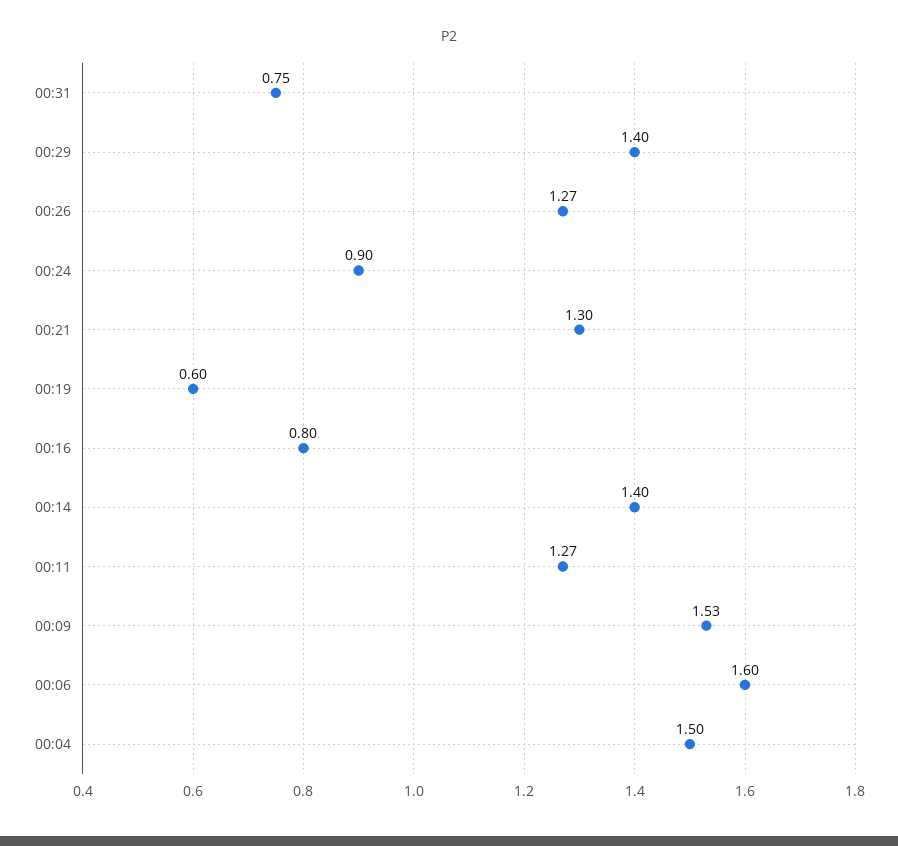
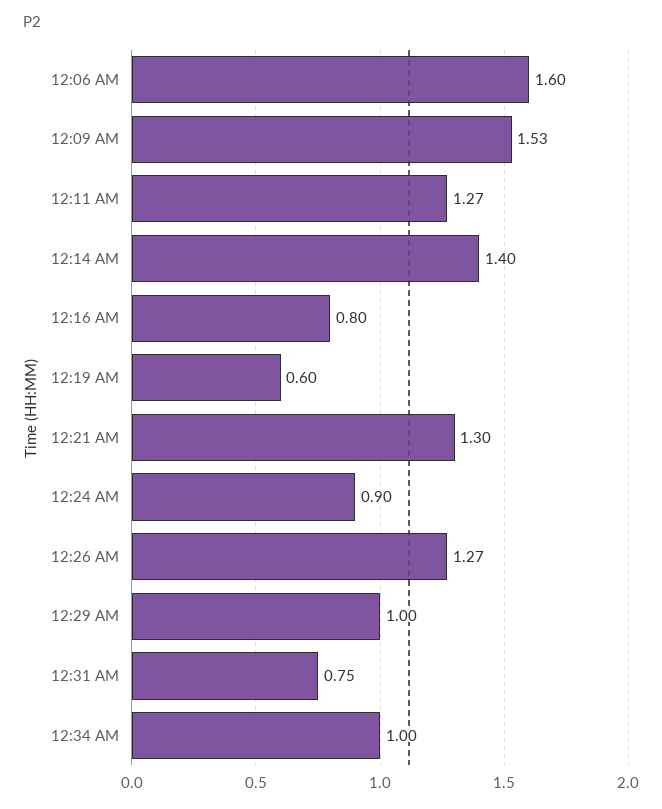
00:29: 1.4 -> 1
00:04: 1.5 -> none
12:34 AM: none -> 1

